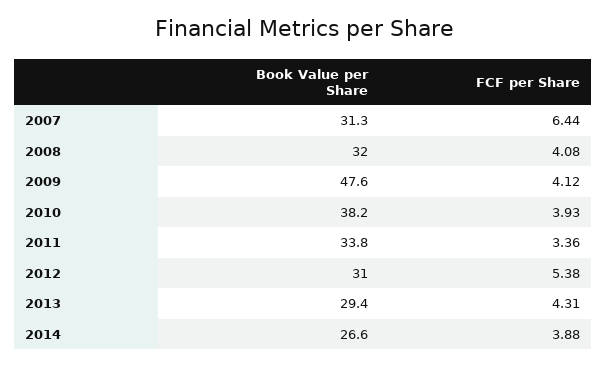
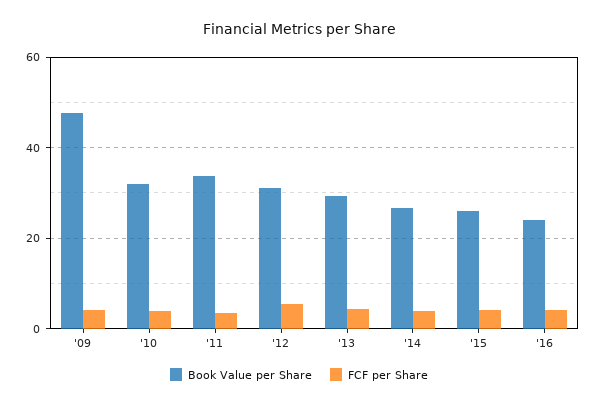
Book Value per Share, 2007: 31.3 -> none
FCF per Share, 2007: 6.44 -> none
Book Value per Share, 2008: 32 -> none
FCF per Share, 2008: 4.08 -> none
Book Value per Share, 2010: 38.2 -> 32
Book Value per Share, '15: none -> 26
FCF per Share, '15: none -> 4
Book Value per Share, '16: none -> 24
FCF per Share, '16: none -> 4

